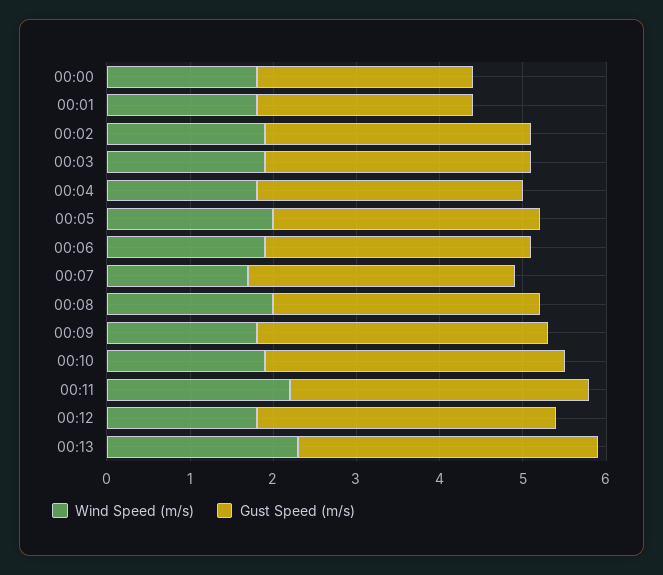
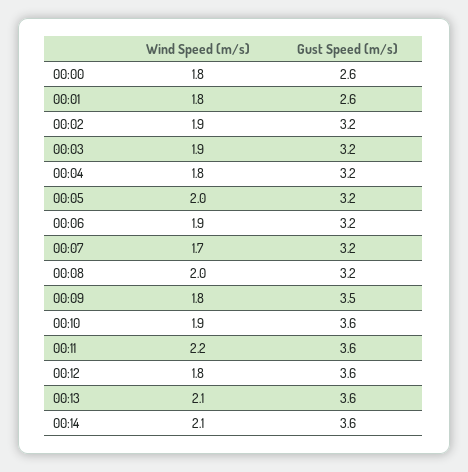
Wind Speed (m/s), 00:13: 2.3 -> 2.1
Wind Speed (m/s), 00:14: none -> 2.1
Gust Speed (m/s), 00:14: none -> 3.6

